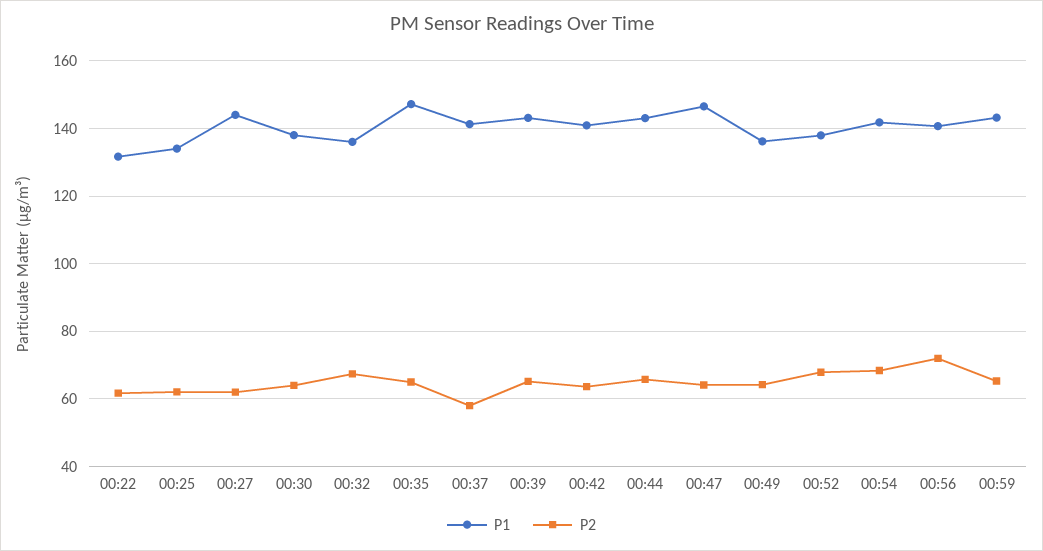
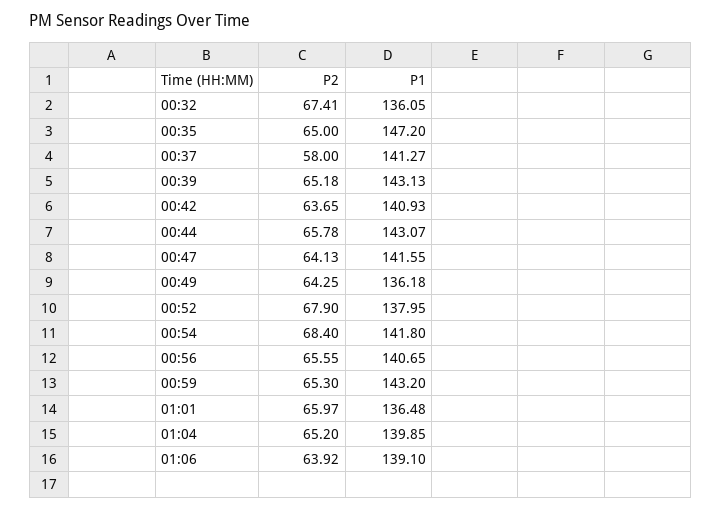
P1, 00:22: 132 -> none
P2, 00:22: 62 -> none
P1, 00:25: 134 -> none
P2, 00:25: 62 -> none
P1, 00:27: 144 -> none
P2, 00:27: 62 -> none
P1, 00:30: 138 -> none
P2, 00:30: 64 -> none
P1, 00:47: 146 -> 141.55
P2, 00:56: 72 -> 65.55
P2, 01:01: none -> 65.97
P1, 01:01: none -> 136.48
P2, 01:04: none -> 65.2
P1, 01:04: none -> 139.85
P2, 01:06: none -> 63.92
P1, 01:06: none -> 139.1

